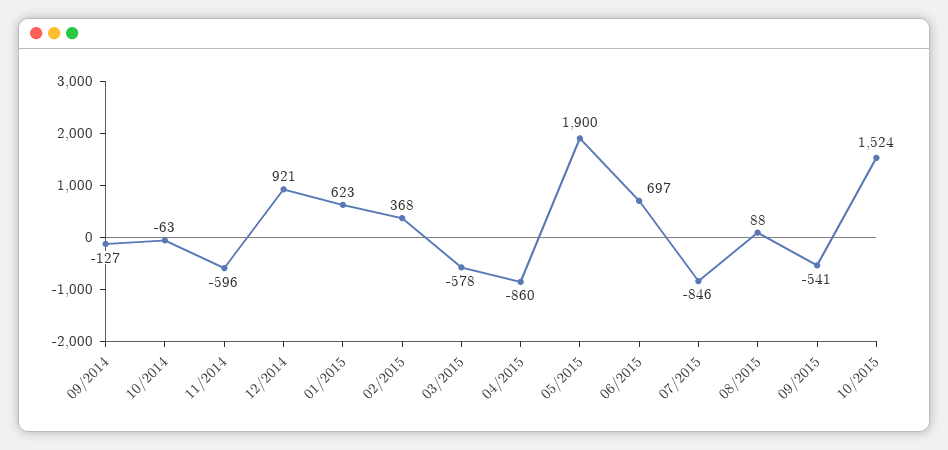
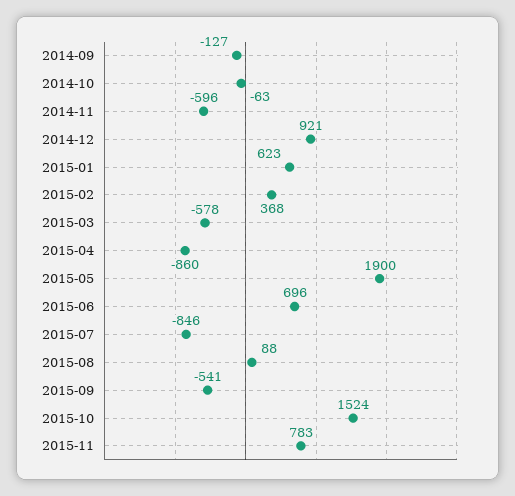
06/2015: 697 -> 696
2015-11: none -> 783

